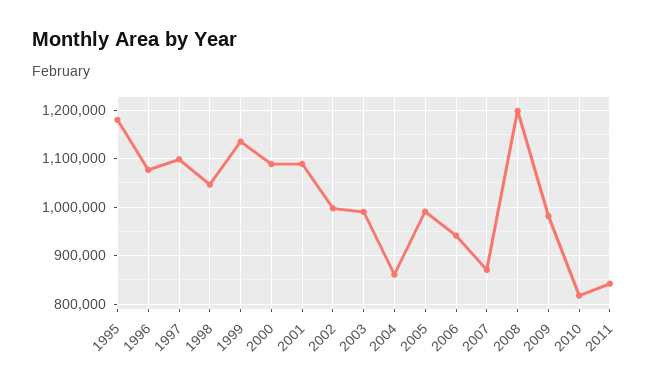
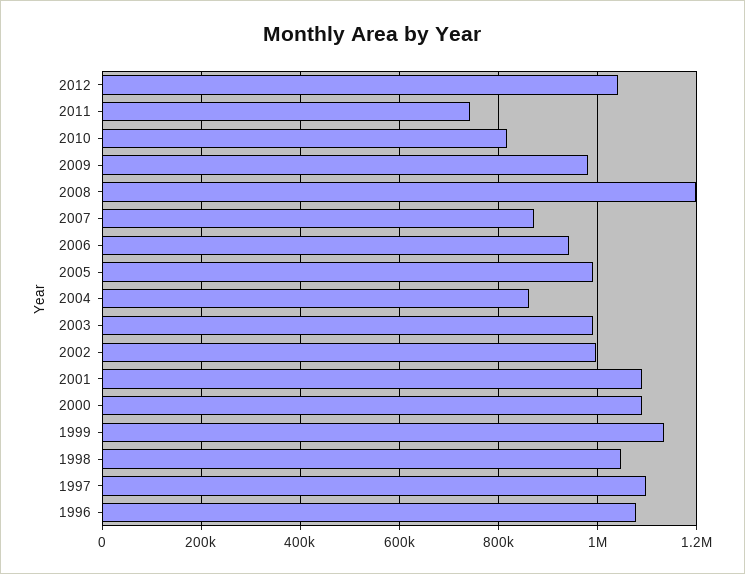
1995: 1180000 -> none
2011: 840000 -> 740000
2012: none -> 1040000

